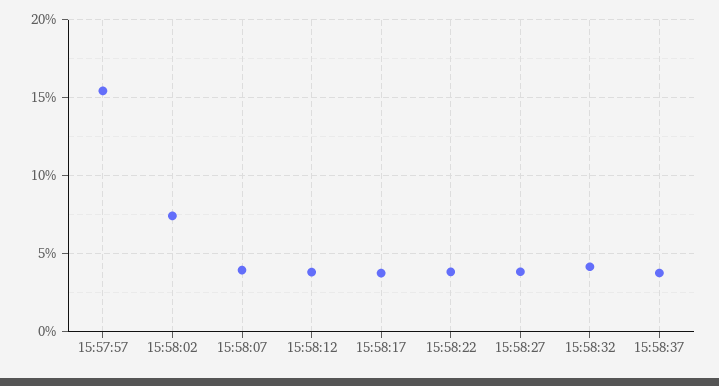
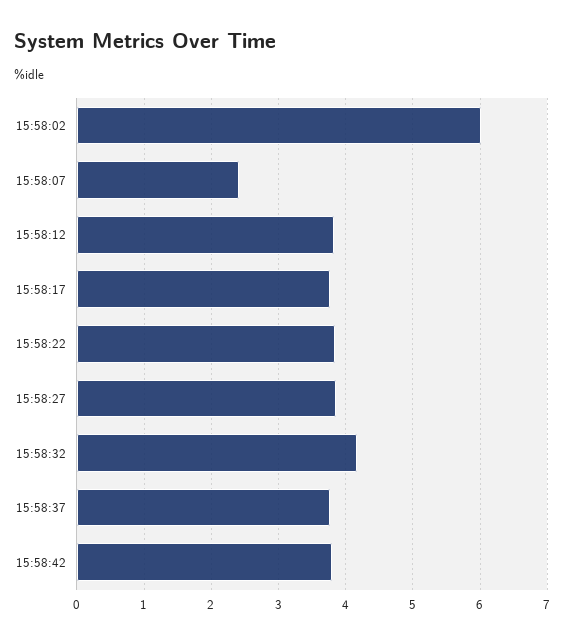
15:57:57: 15.5 -> none
15:58:02: 7.5 -> 6
15:58:07: 4 -> 2.4
15:58:42: none -> 3.8

